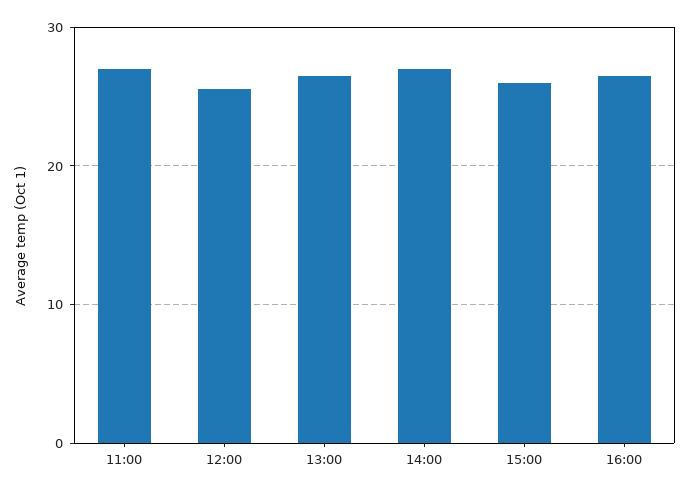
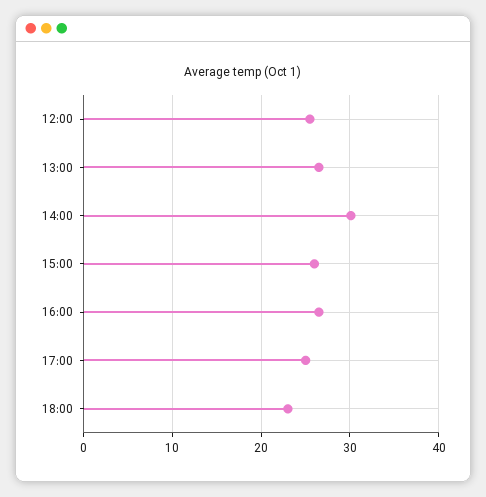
11:00: 27 -> none
14:00: 27 -> 30
17:00: none -> 25
18:00: none -> 23

